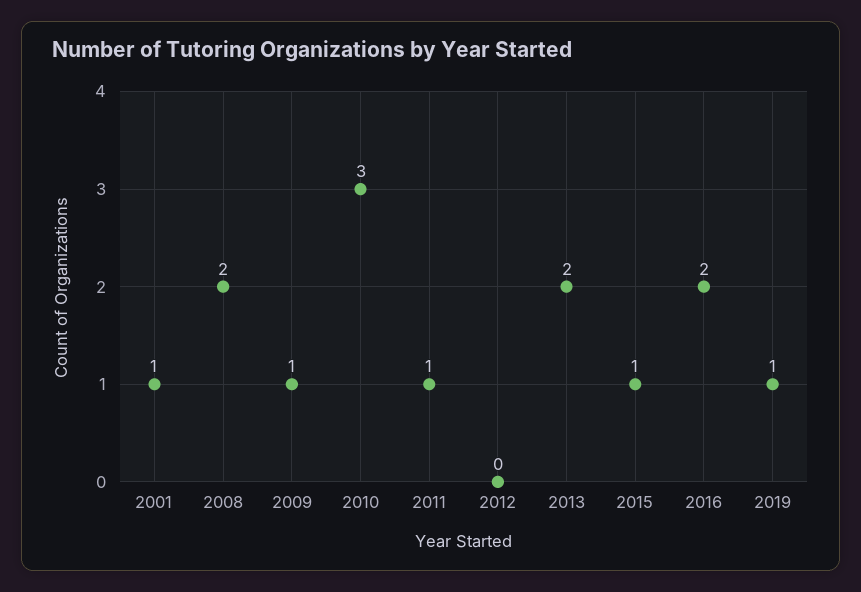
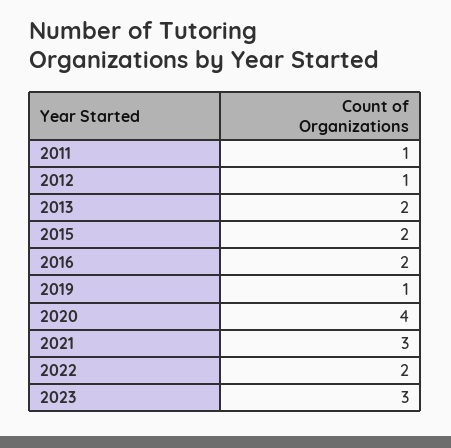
2001: 1 -> none
2008: 2 -> none
2009: 1 -> none
2010: 3 -> none
2012: 0 -> 1
2015: 1 -> 2
2020: none -> 4
2021: none -> 3
2022: none -> 2
2023: none -> 3

